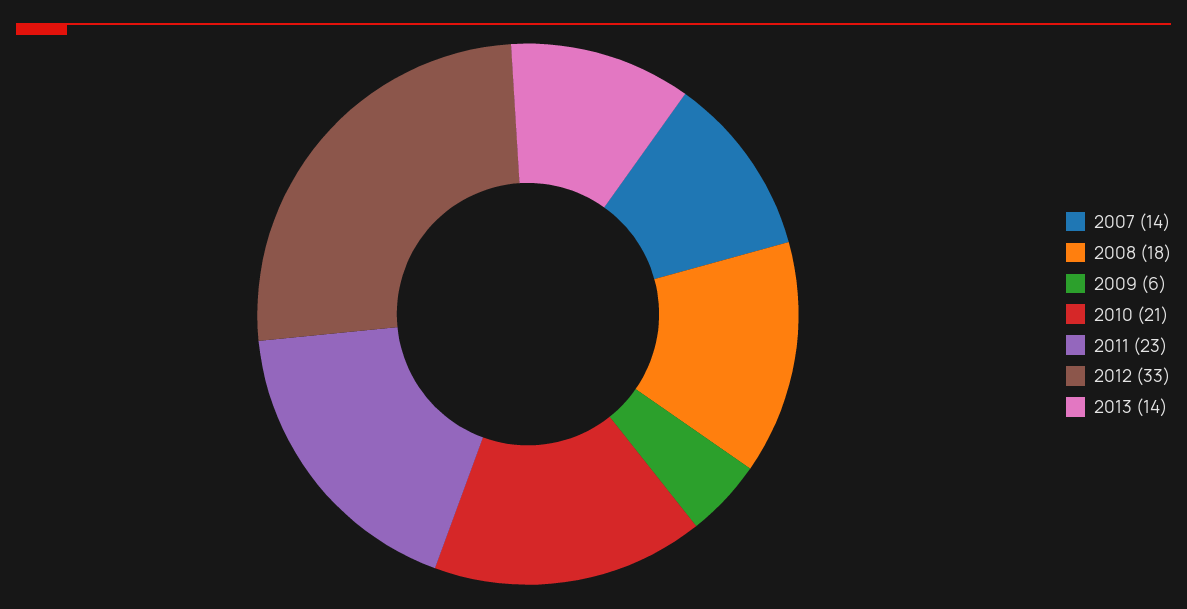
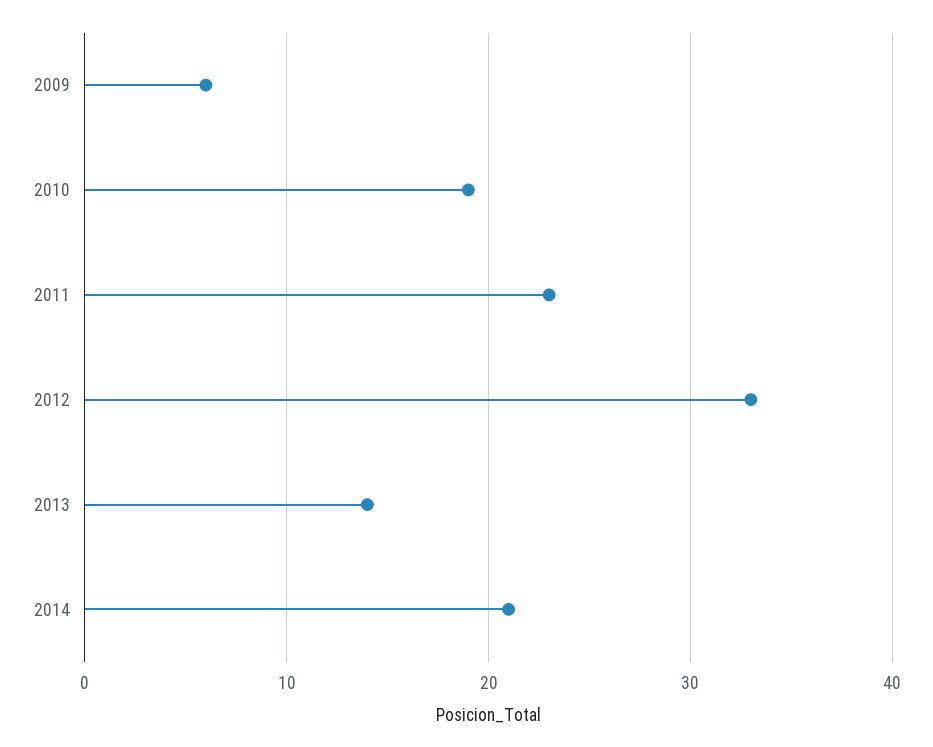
2007: 14 -> none
2008: 18 -> none
2010: 21 -> 19
2014: none -> 21

